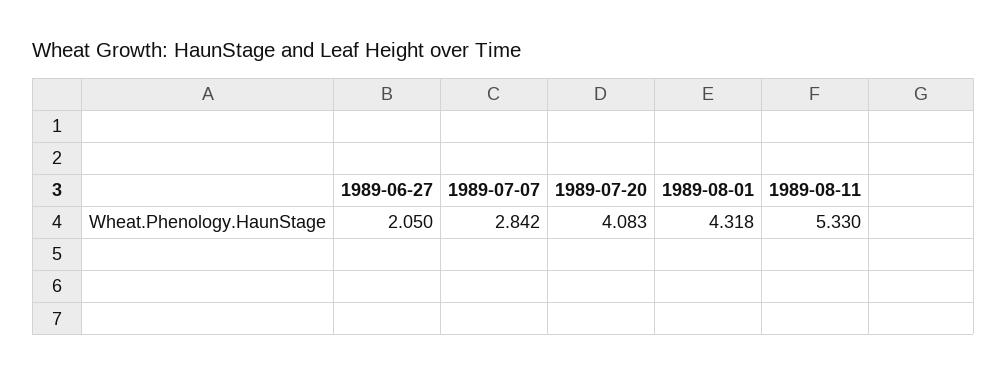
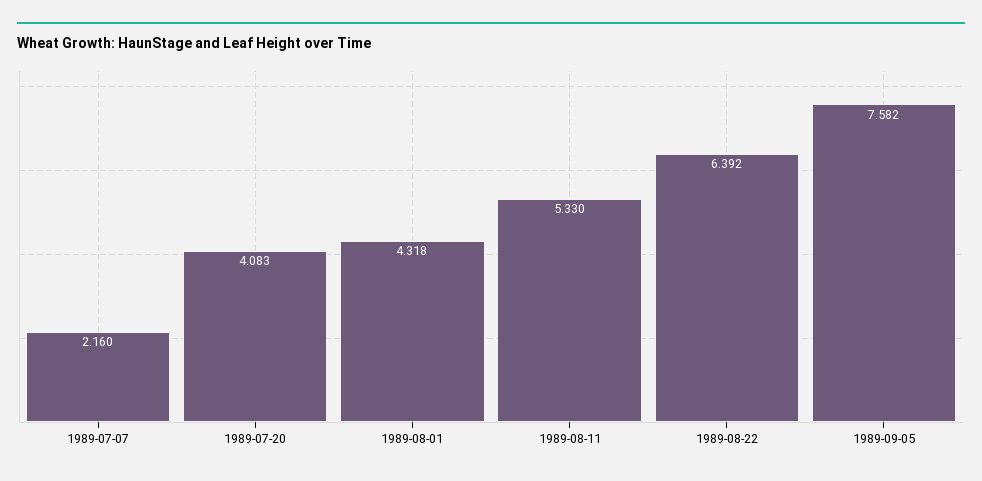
1989-06-27: 2.05 -> none
1989-07-07: 2.842 -> 2.16
1989-08-22: none -> 6.392
1989-09-05: none -> 7.582

